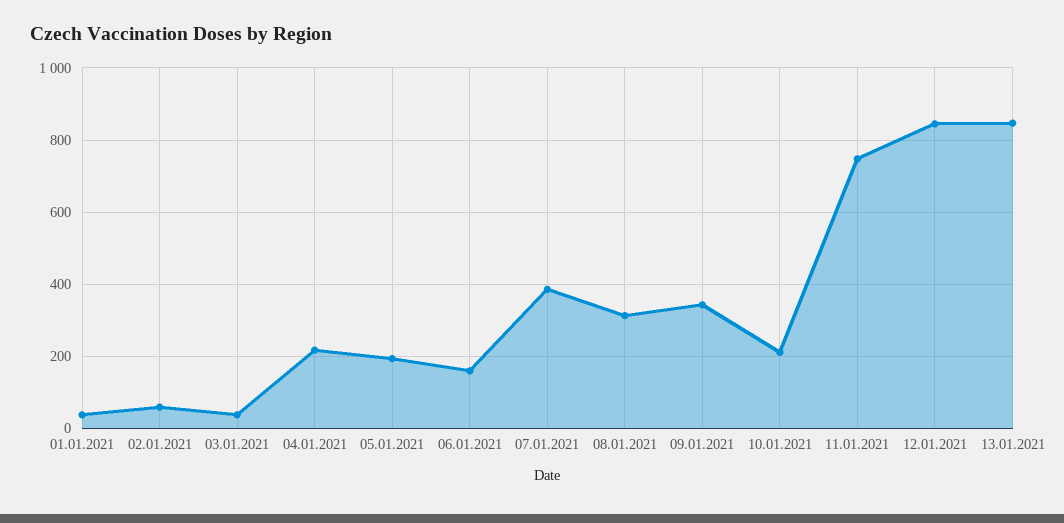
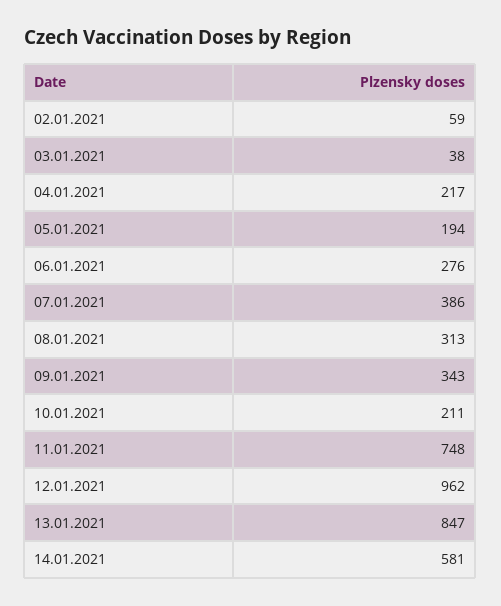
01.01.2021: 40 -> none
06.01.2021: 160 -> 276
12.01.2021: 840 -> 962
14.01.2021: none -> 581

